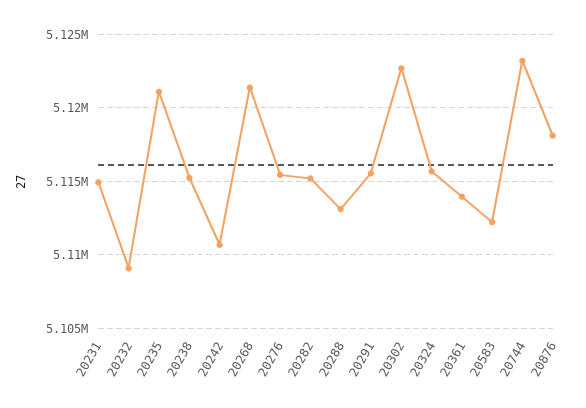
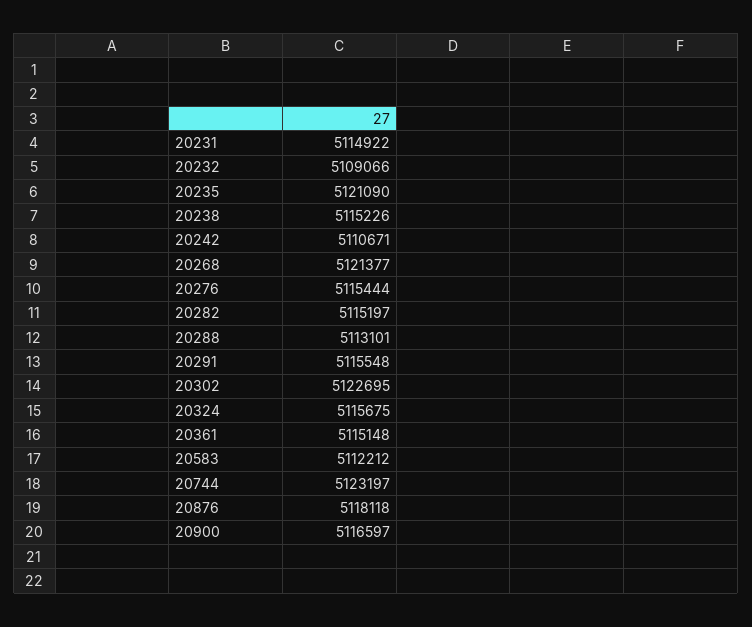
20361: 5114000 -> 5115148
20900: none -> 5116597

